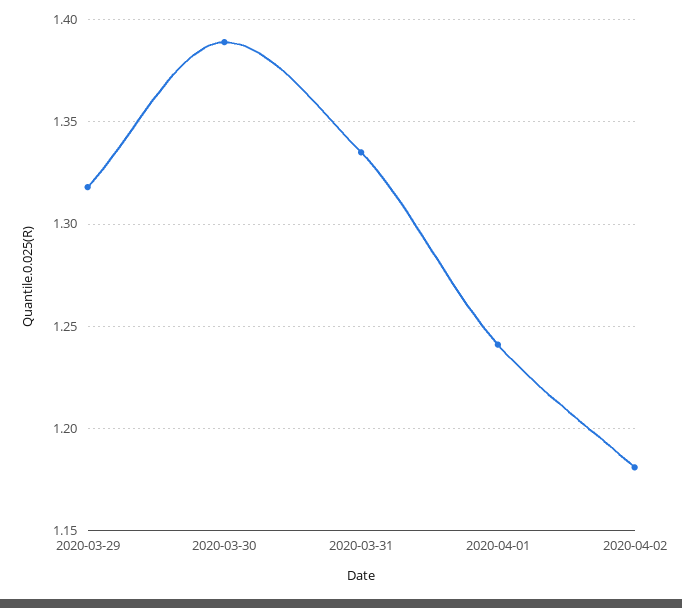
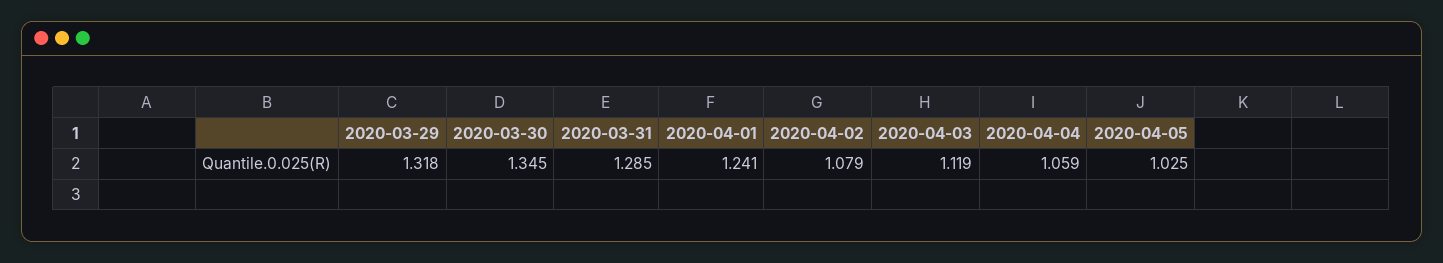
2020-03-30: 1.39 -> 1.345
2020-03-31: 1.335 -> 1.285
2020-04-02: 1.18 -> 1.079
2020-04-03: none -> 1.119
2020-04-04: none -> 1.059
2020-04-05: none -> 1.025

